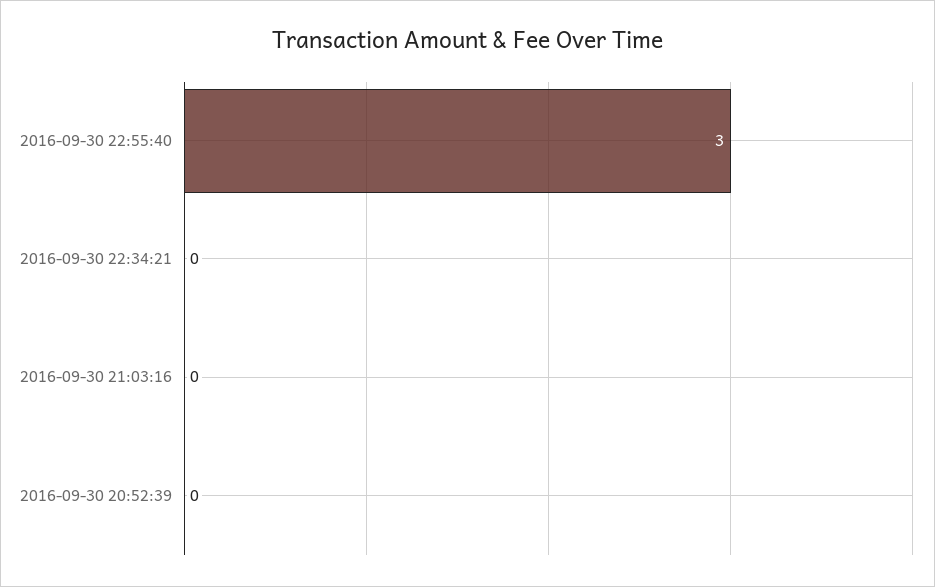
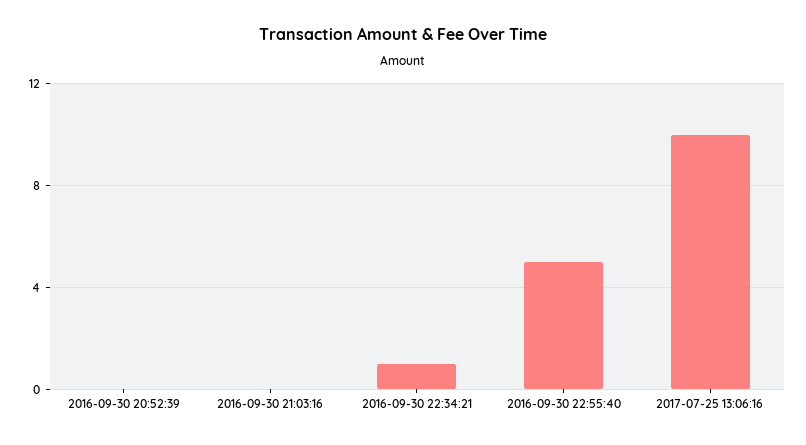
2016-09-30 22:55:40: 3 -> 5
2016-09-30 22:34:21: 0 -> 1
2017-07-25 13:06:16: none -> 10

